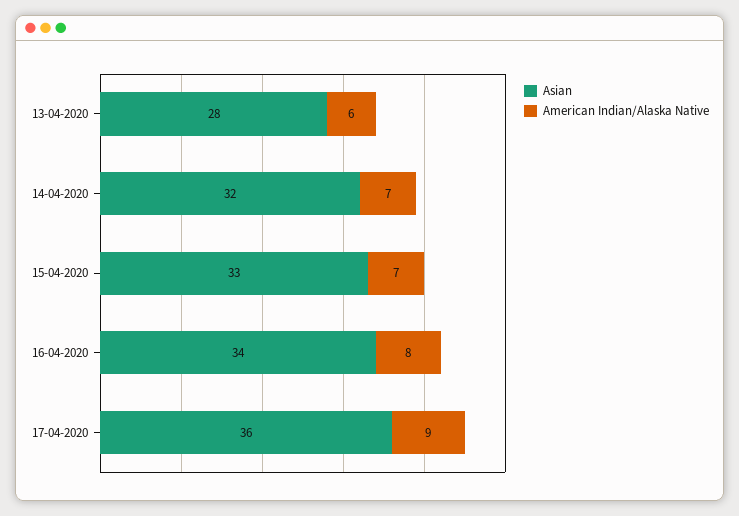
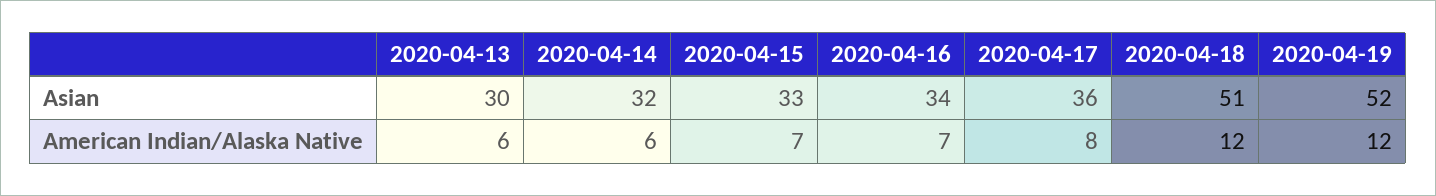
Asian, 13-04-2020: 28 -> 30
American Indian/Alaska Native, 14-04-2020: 7 -> 6
American Indian/Alaska Native, 16-04-2020: 8 -> 7
American Indian/Alaska Native, 17-04-2020: 9 -> 8
Asian, 2020-04-18: none -> 51
Asian, 2020-04-19: none -> 52
American Indian/Alaska Native, 2020-04-18: none -> 12
American Indian/Alaska Native, 2020-04-19: none -> 12

